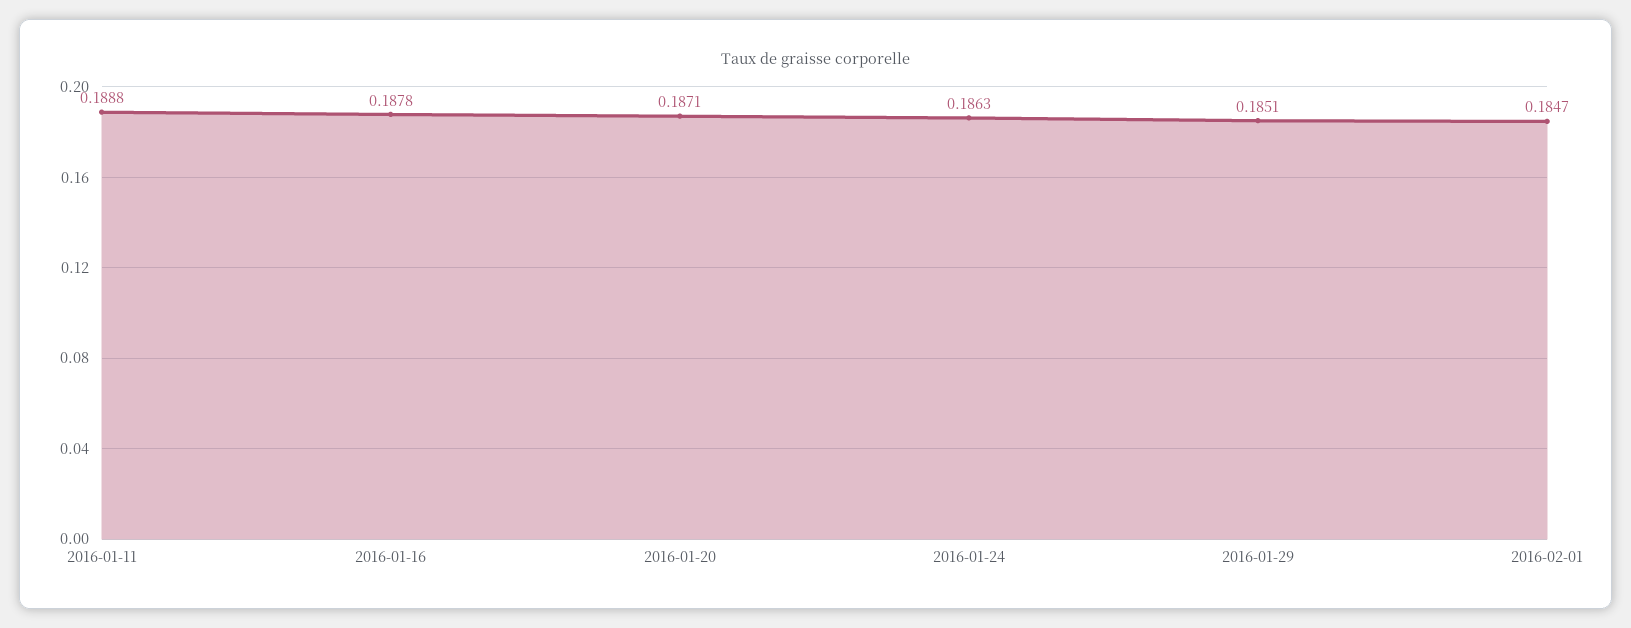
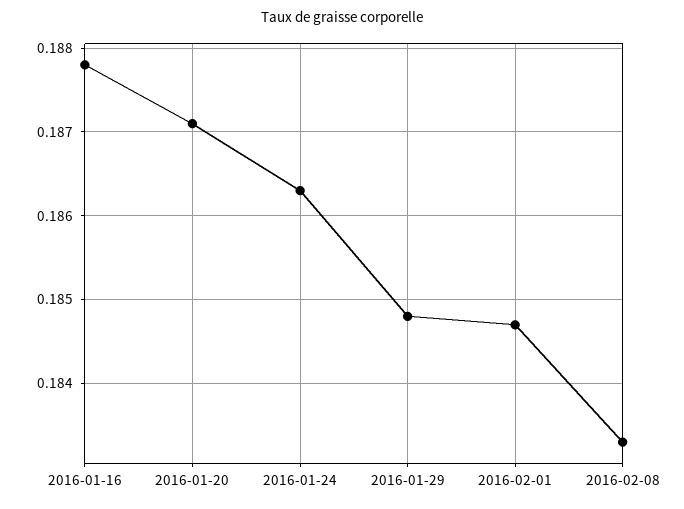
2016-01-11: 0.1888 -> none
2016-01-29: 0.1851 -> 0.1848
2016-02-08: none -> 0.1833

